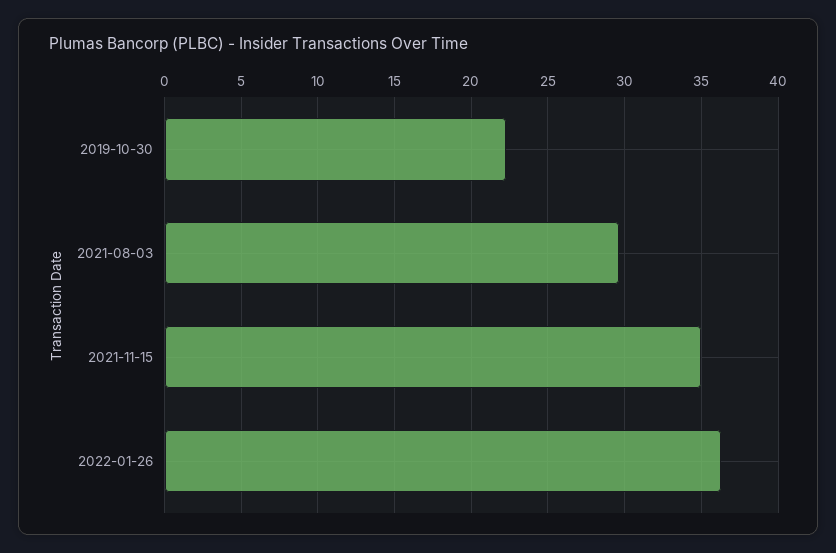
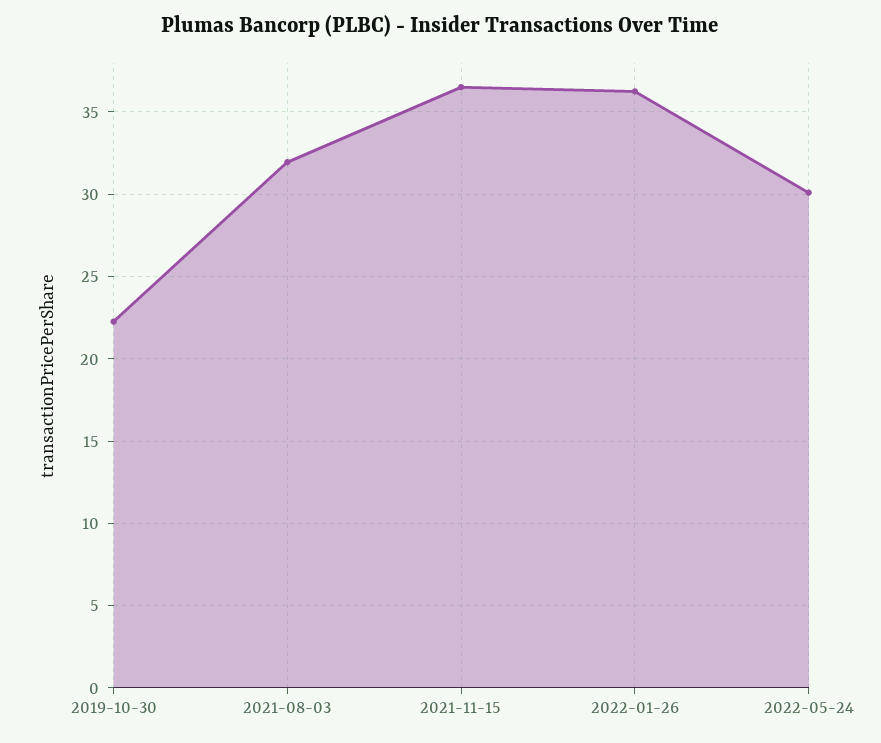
2021-08-03: 29.5 -> 32
2021-11-15: 35 -> 36.5
2022-05-24: none -> 30

